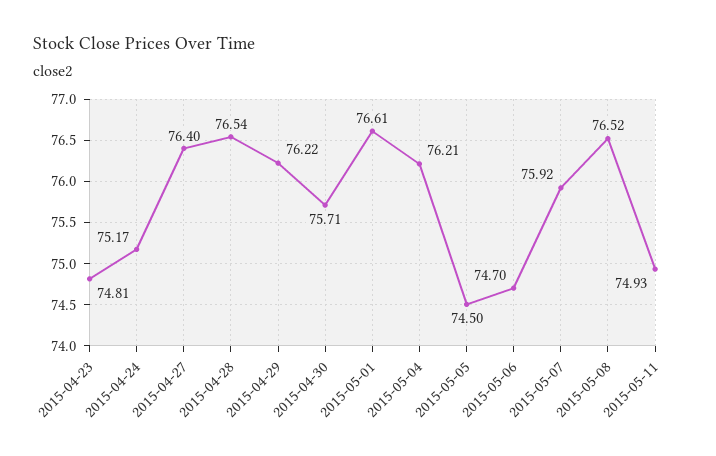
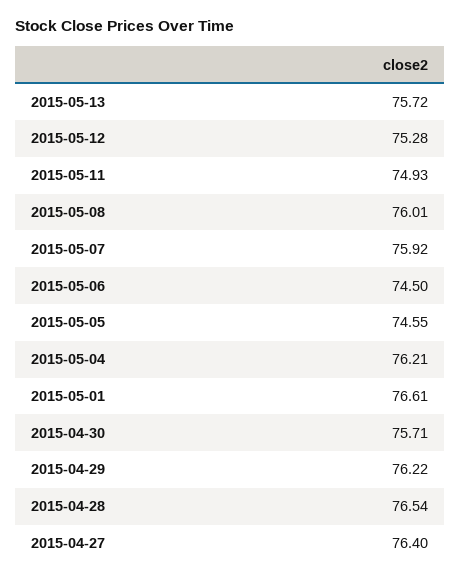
2015-04-23: 74.81 -> none
2015-04-24: 75.17 -> none
2015-05-05: 74.5 -> 74.55
2015-05-06: 74.7 -> 74.5
2015-05-08: 76.52 -> 76.01
2015-05-13: none -> 75.72
2015-05-12: none -> 75.28

